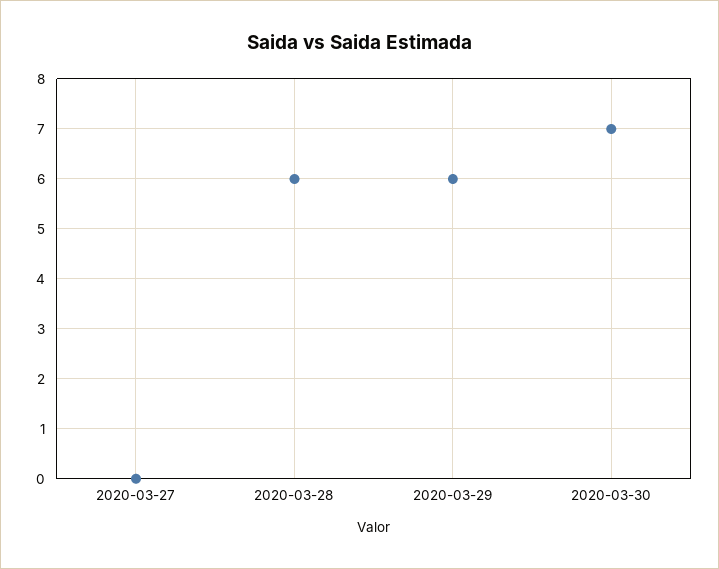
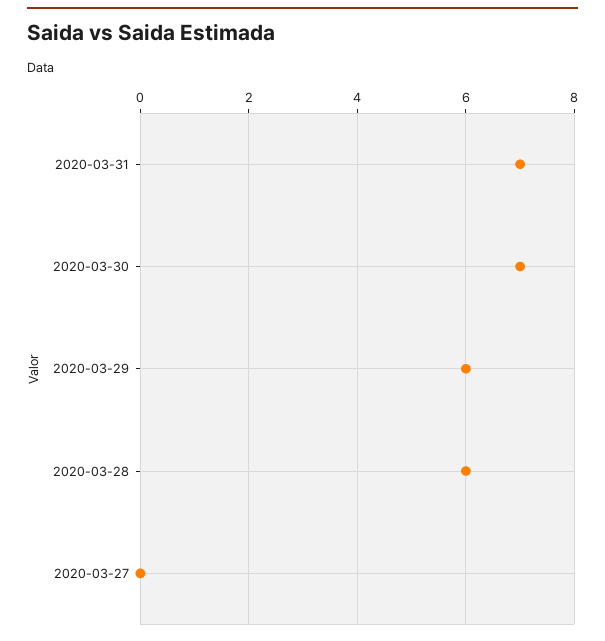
2020-03-31: none -> 7

